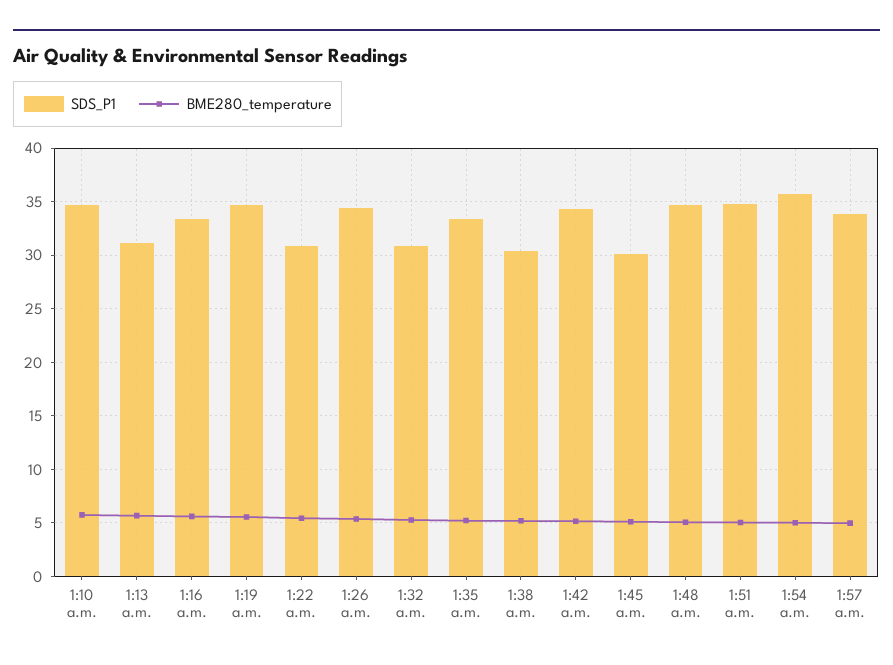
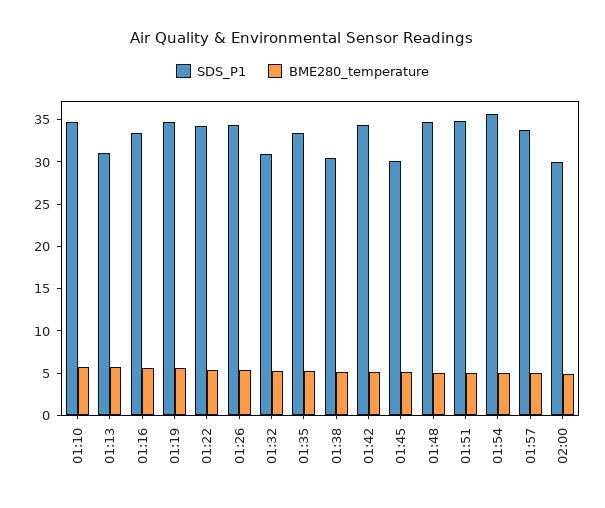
SDS_P1, 1:22 a.m.: 31 -> 34
SDS_P1, 02:00: none -> 30
BME280_temperature, 02:00: none -> 5

